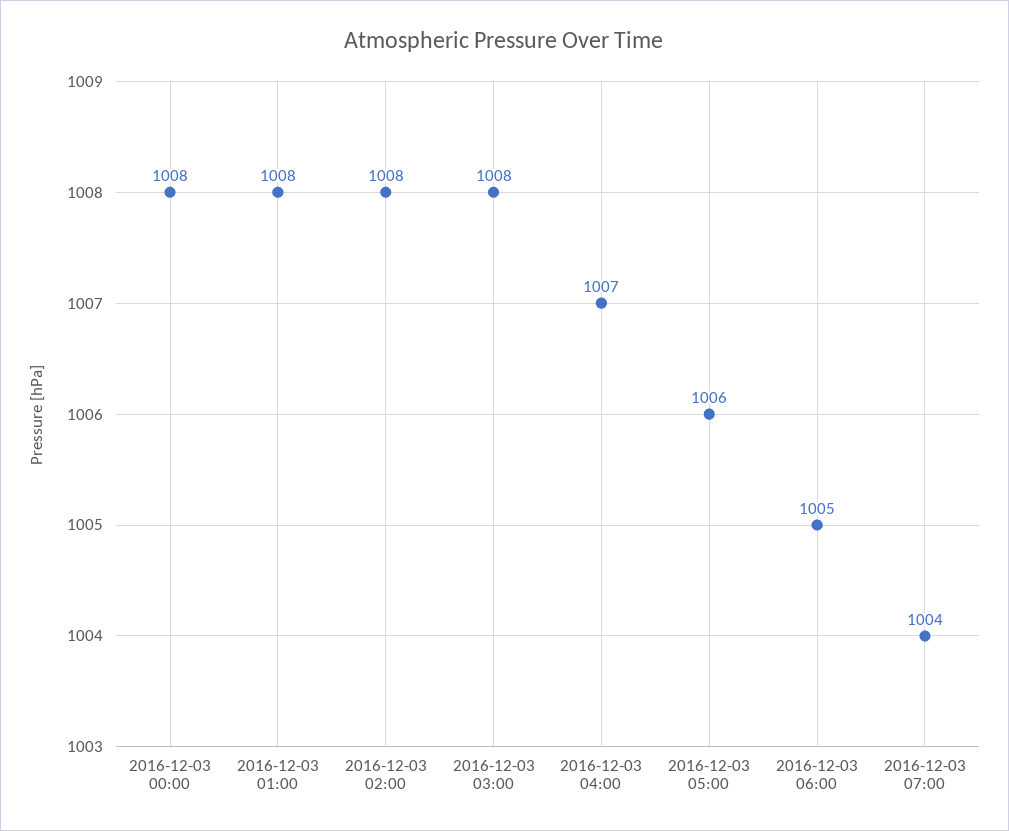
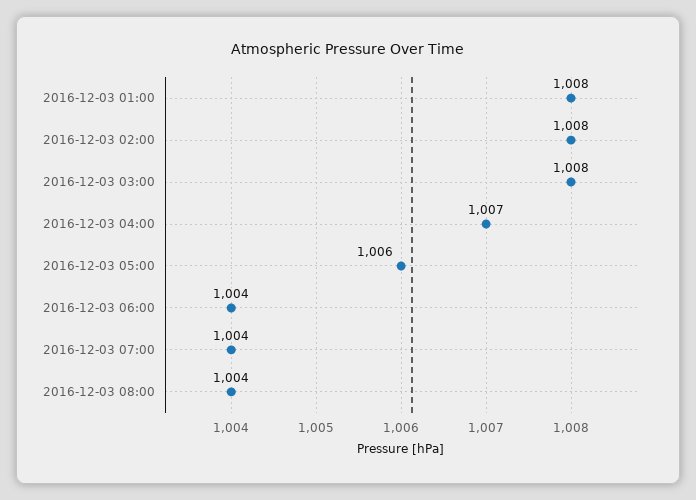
2016-12-03 00:00: 1008 -> none
2016-12-03 06:00: 1005 -> 1004
2016-12-03 08:00: none -> 1004

